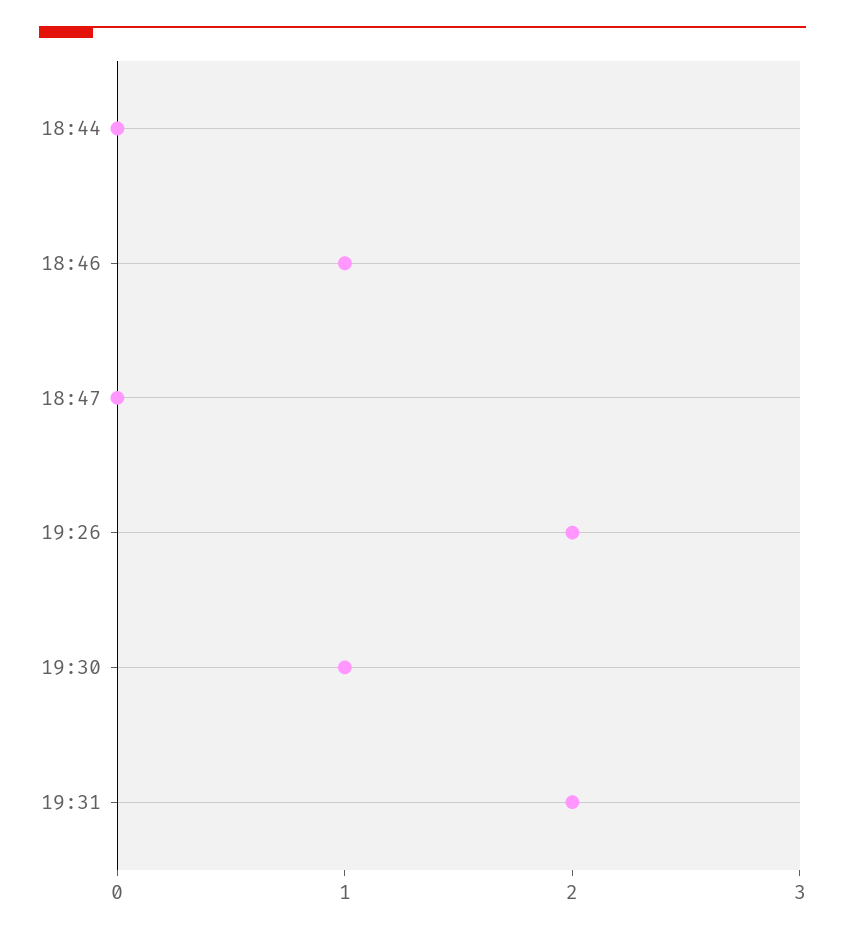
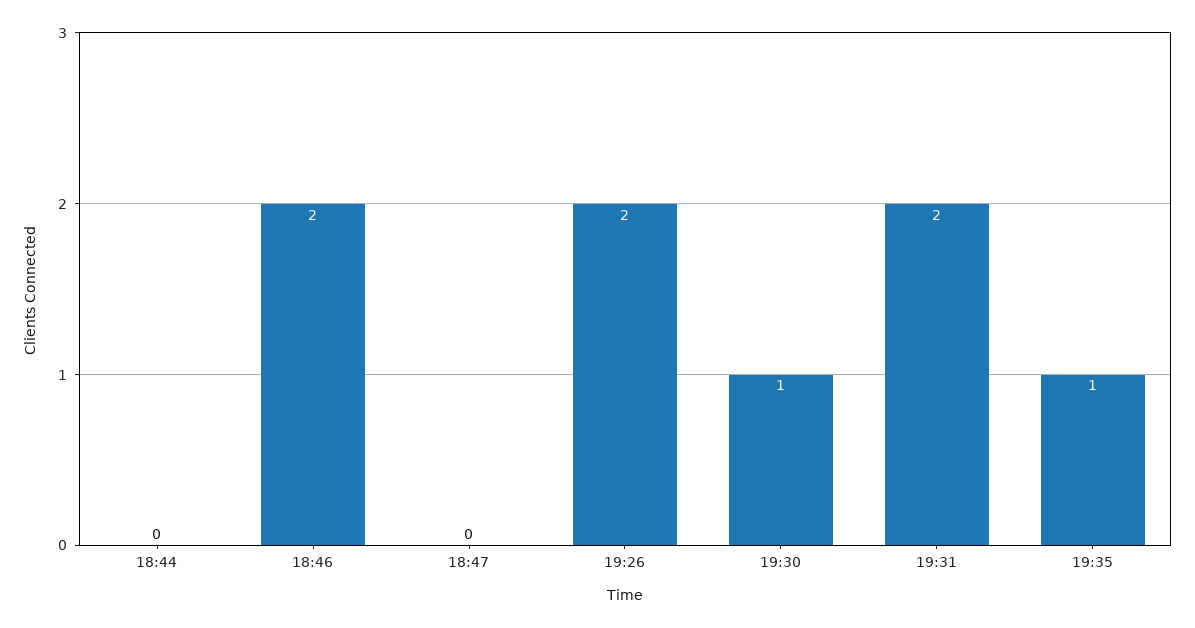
18:46: 1 -> 2
19:35: none -> 1

